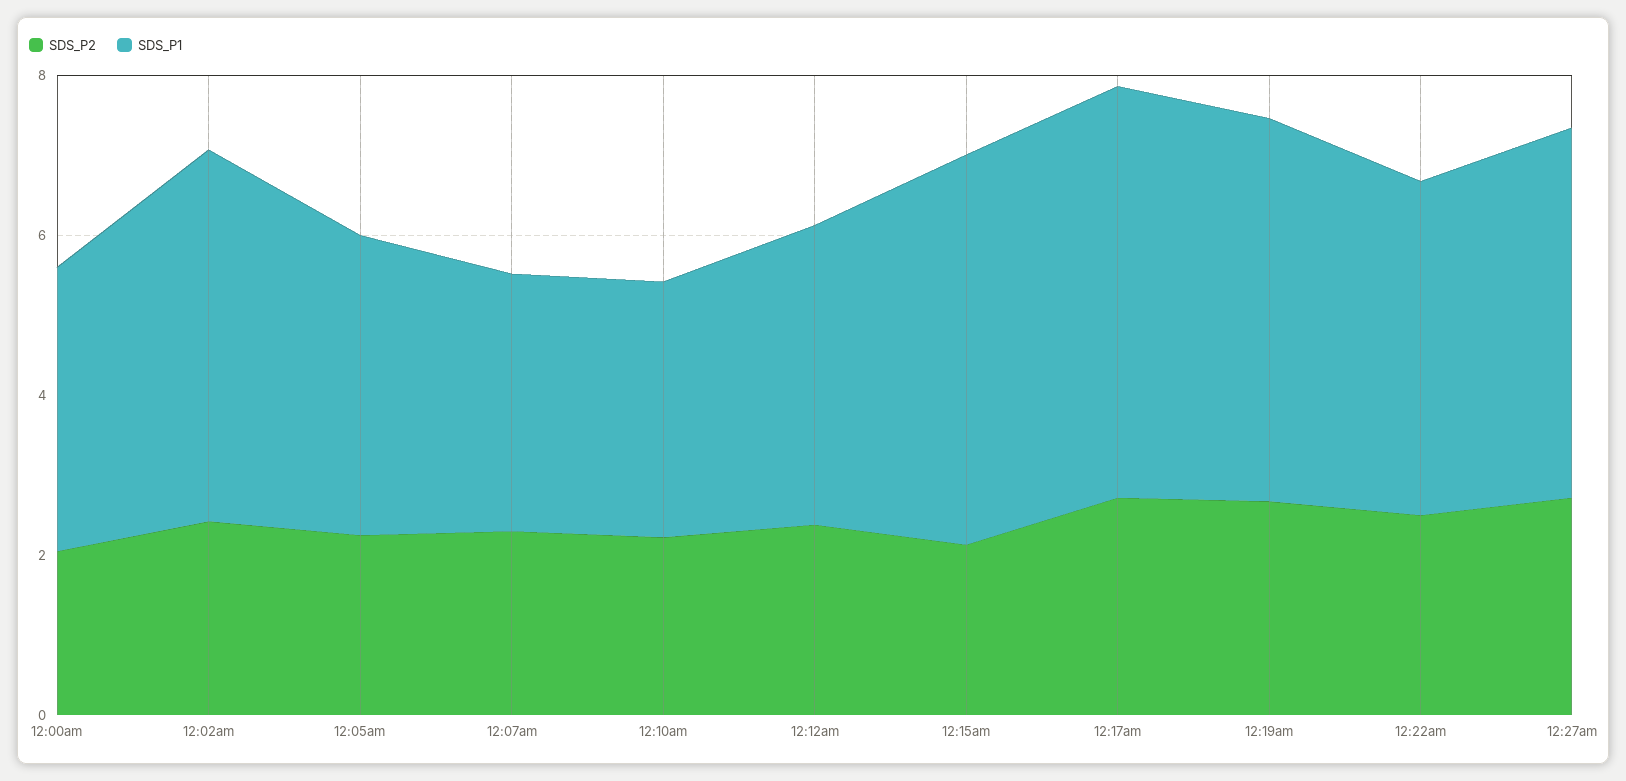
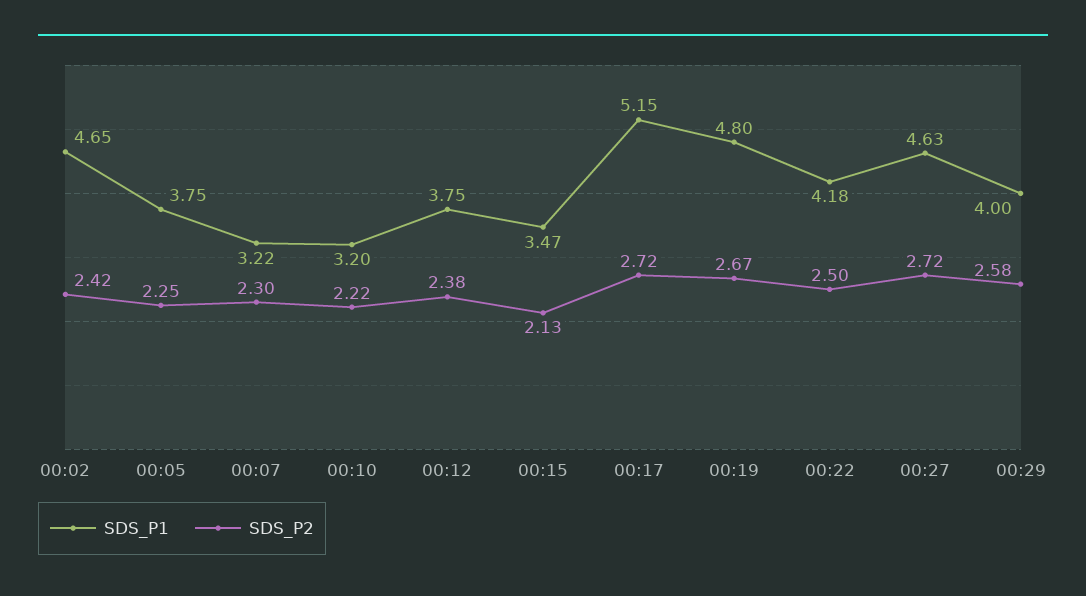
SDS_P2, 12:00am: 2 -> none
SDS_P1, 12:00am: 3.5 -> none
SDS_P1, 12:15am: 5 -> 3.47
SDS_P1, 00:29: none -> 4
SDS_P2, 00:29: none -> 2.58

